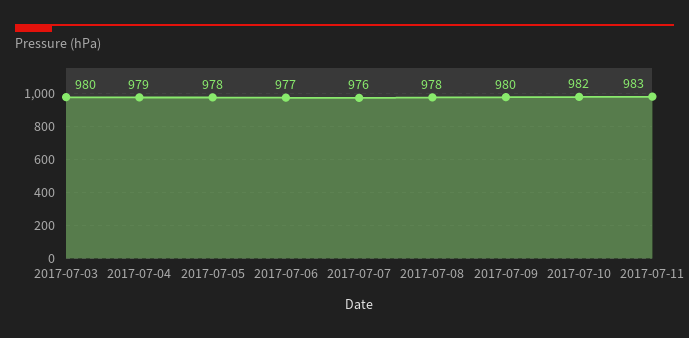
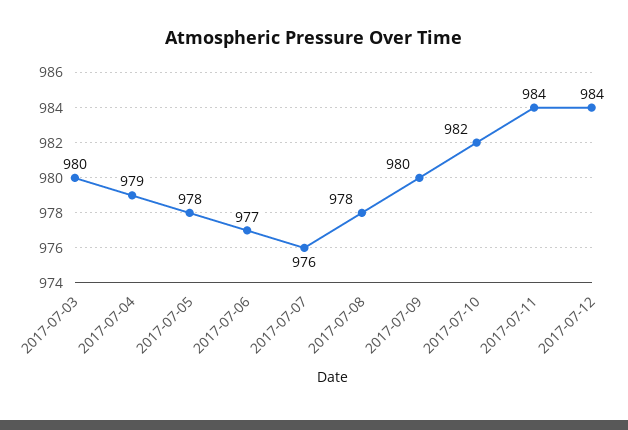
2017-07-11: 983 -> 984
2017-07-12: none -> 984

